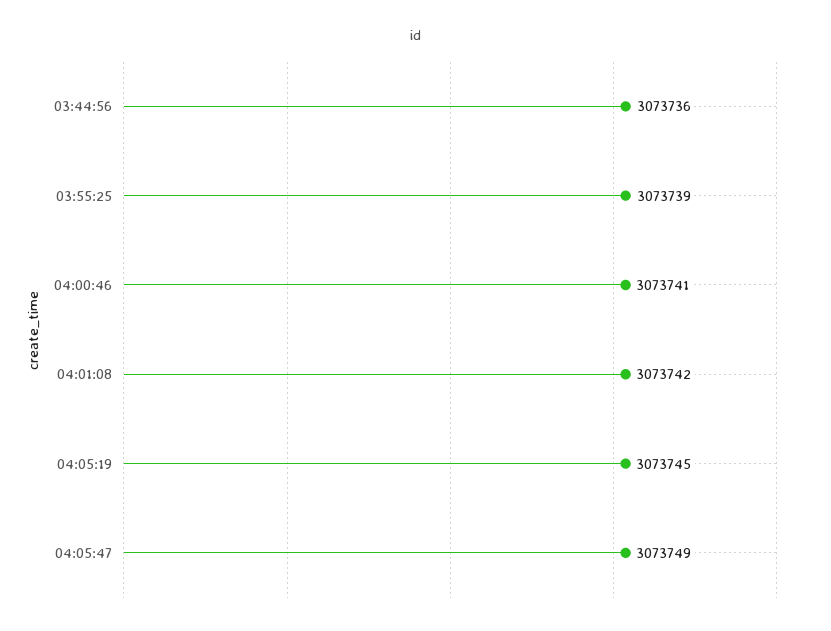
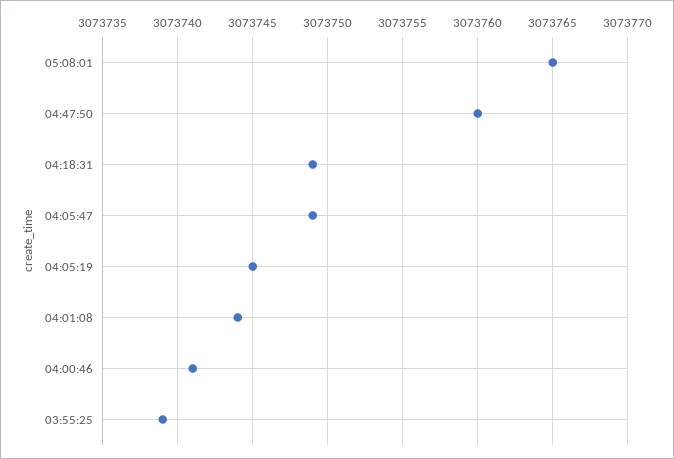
03:44:56: 3073736 -> none
04:01:08: 3073742 -> 3073744
05:08:01: none -> 3073765
04:47:50: none -> 3073760
04:18:31: none -> 3073749

